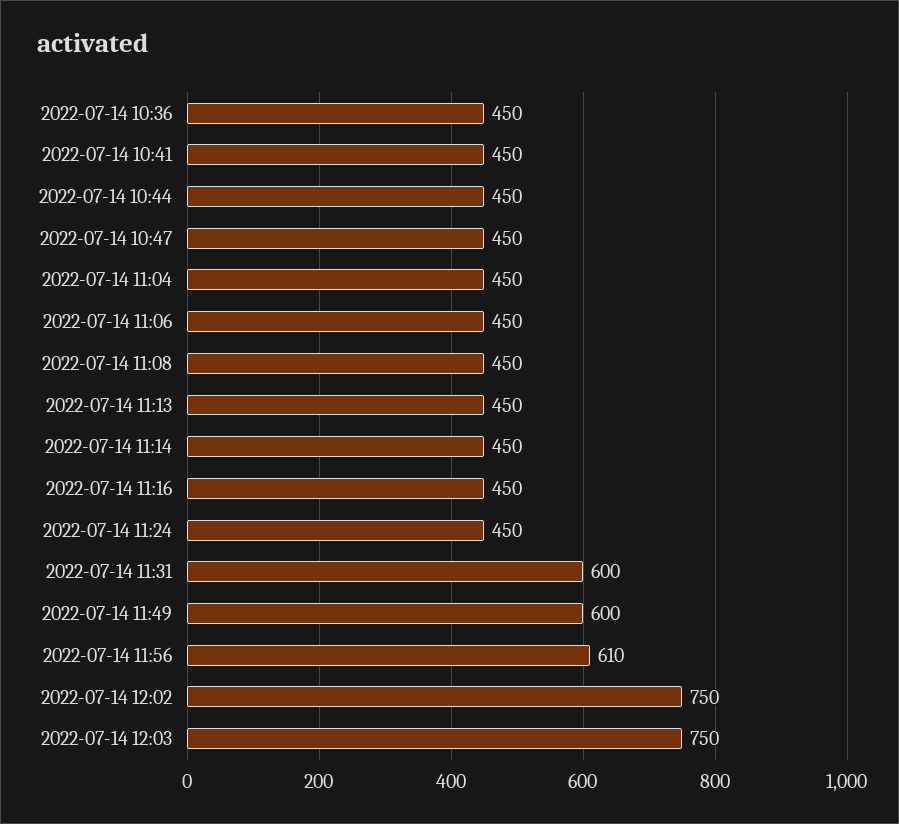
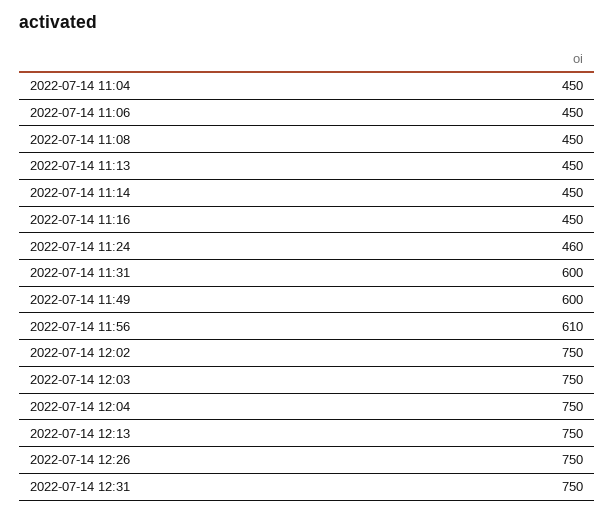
2022-07-14 10:36: 450 -> none
2022-07-14 10:41: 450 -> none
2022-07-14 10:44: 450 -> none
2022-07-14 10:47: 450 -> none
2022-07-14 11:24: 450 -> 460
2022-07-14 12:04: none -> 750
2022-07-14 12:13: none -> 750
2022-07-14 12:26: none -> 750
2022-07-14 12:31: none -> 750

